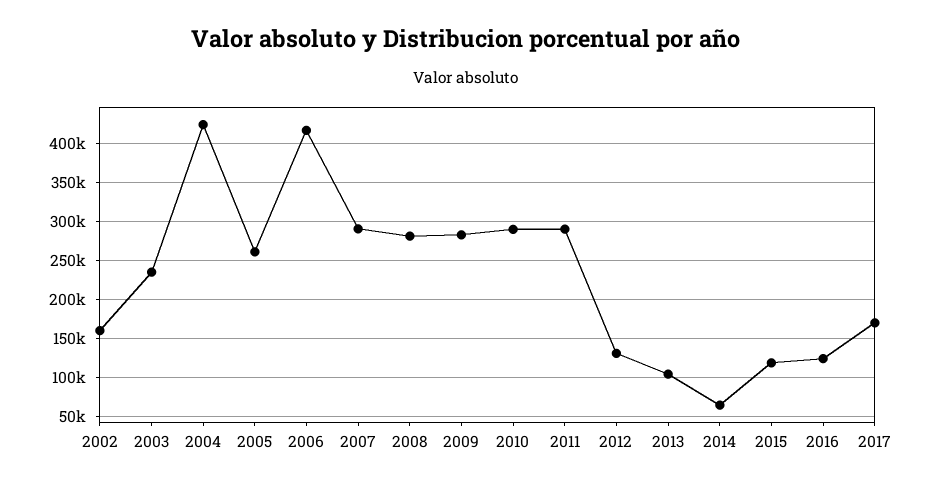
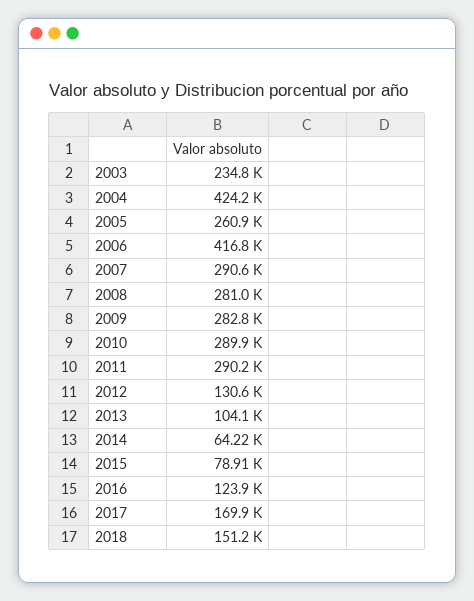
2002: 160000 -> none
2015: 120000 -> 78910
2018: none -> 151200

